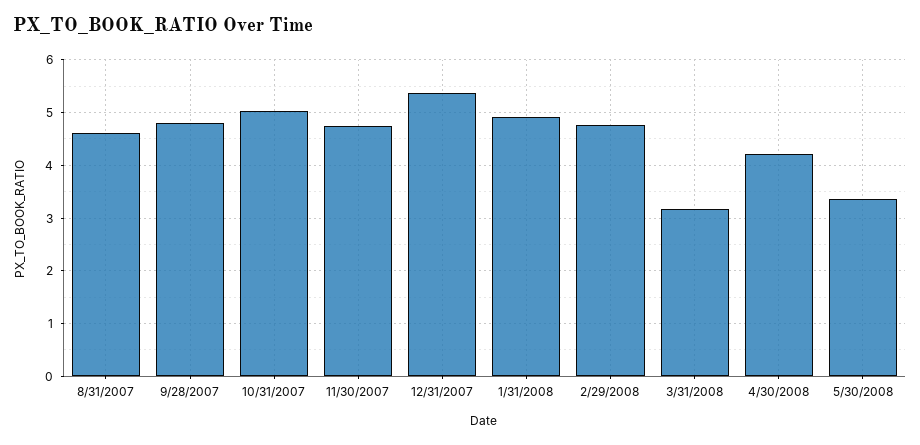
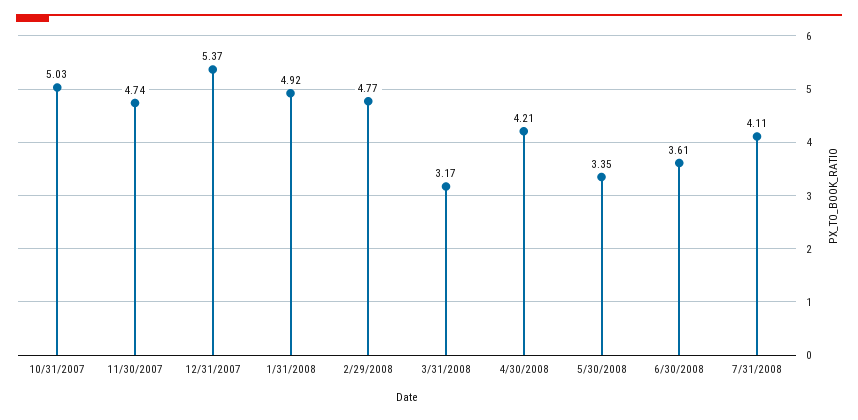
8/31/2007: 4.6 -> none
9/28/2007: 4.8 -> none
6/30/2008: none -> 3.61
7/31/2008: none -> 4.11

